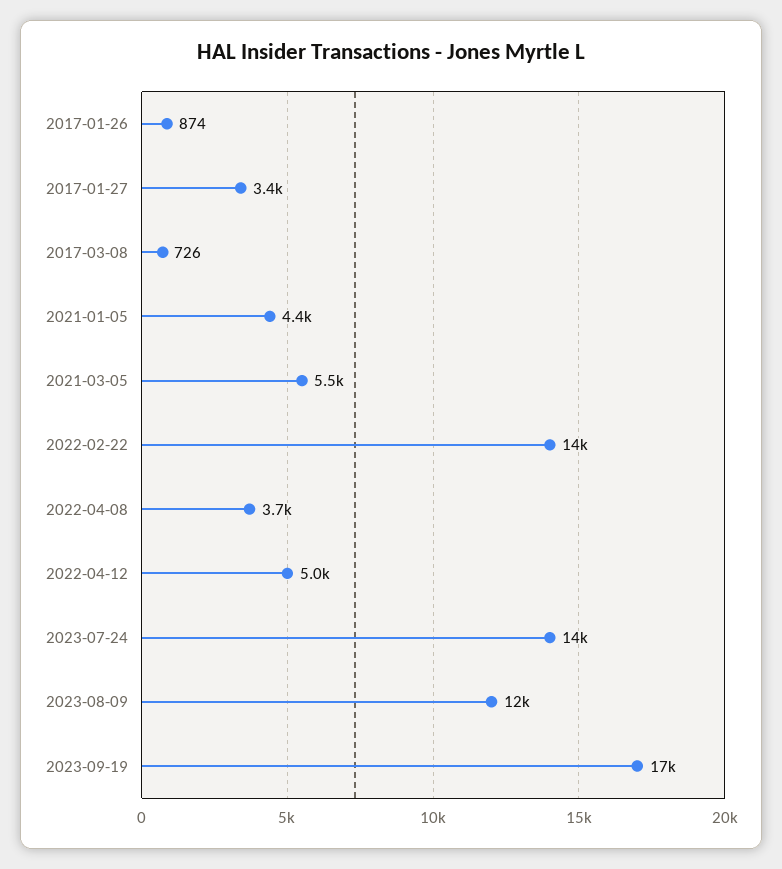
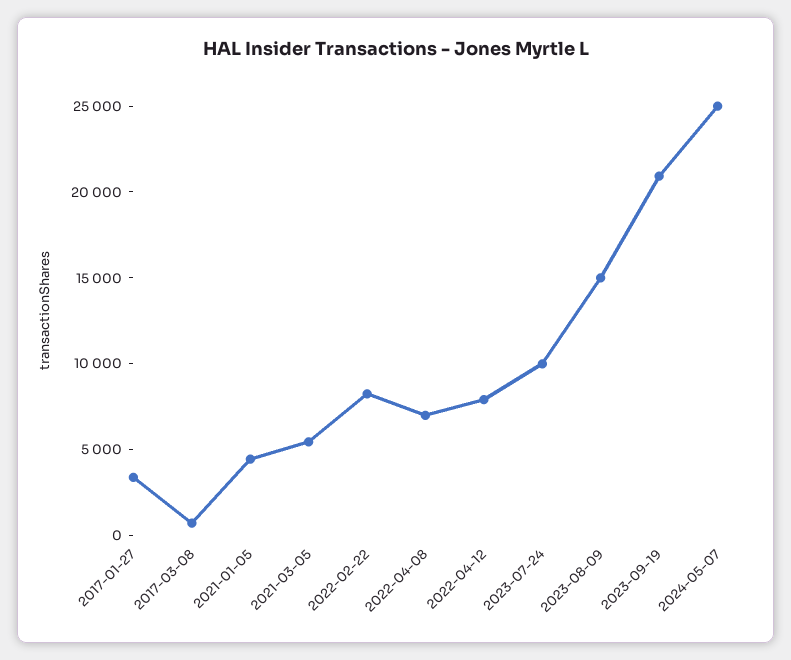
2017-01-26: 874 -> none
2022-02-22: 14000 -> 8000
2022-04-08: 3700 -> 7000
2022-04-12: 5000 -> 8000
2023-07-24: 14000 -> 10000
2023-08-09: 12000 -> 15000
2023-09-19: 17000 -> 21000
2024-05-07: none -> 25000

